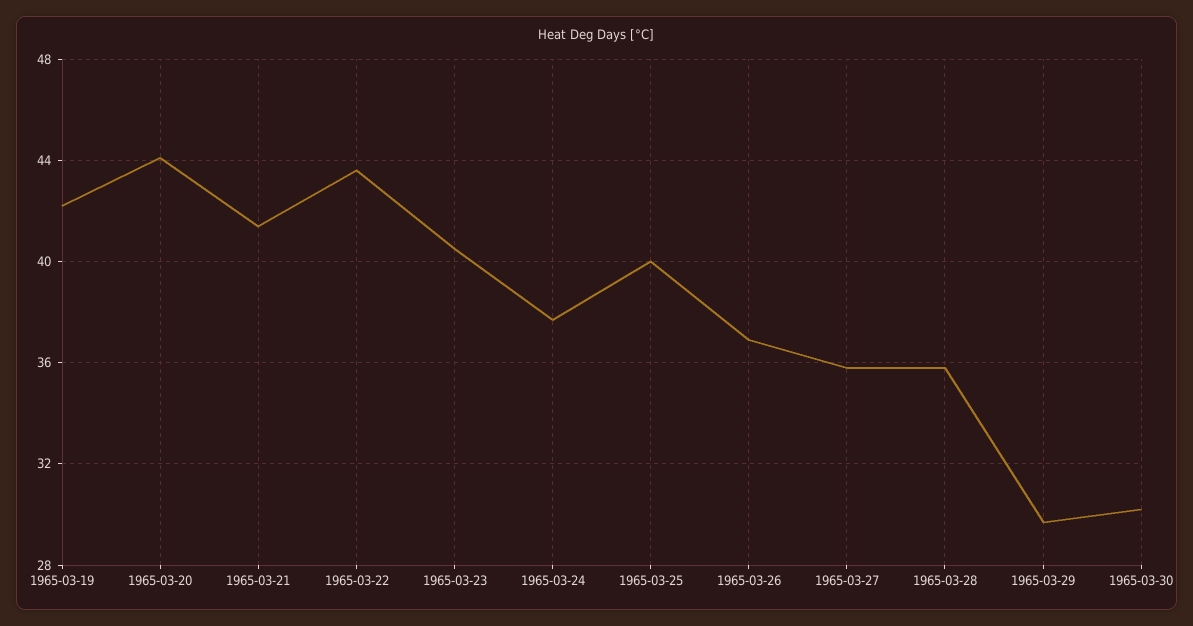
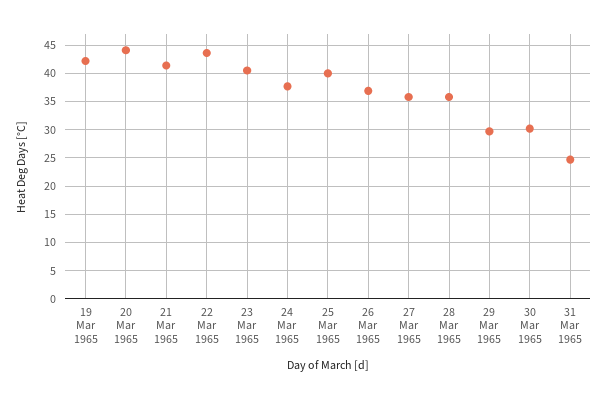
31 Mar 1965: none -> 25

